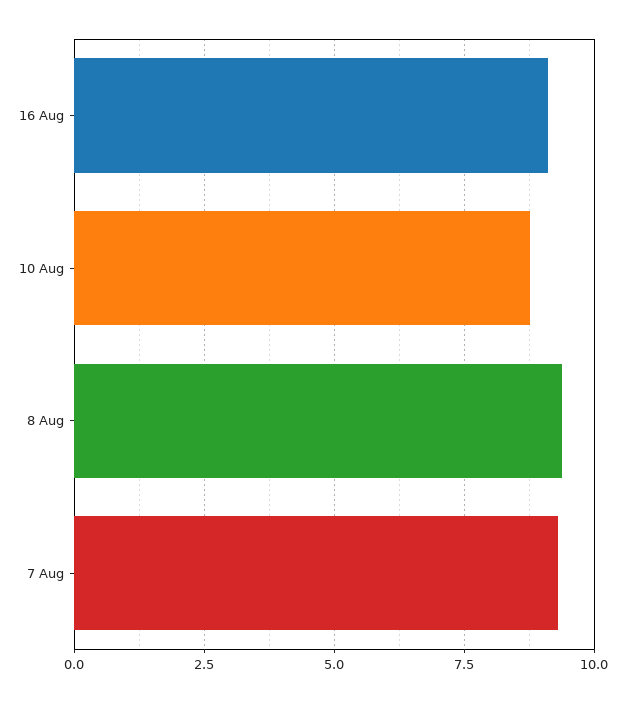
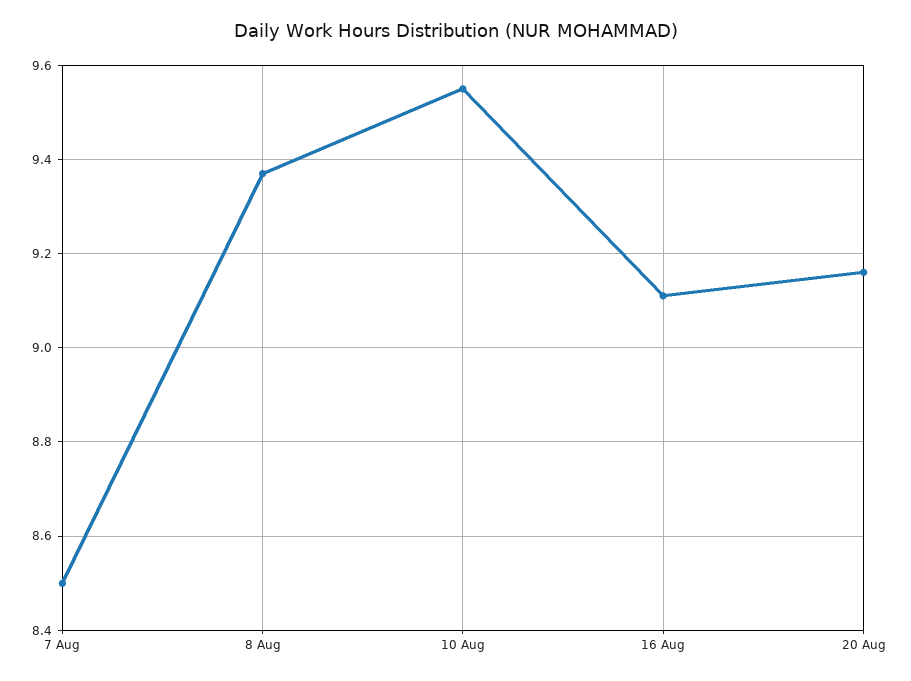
10 Aug: 8.75 -> 9.55
7 Aug: 9.25 -> 8.5
20 Aug: none -> 9.15

